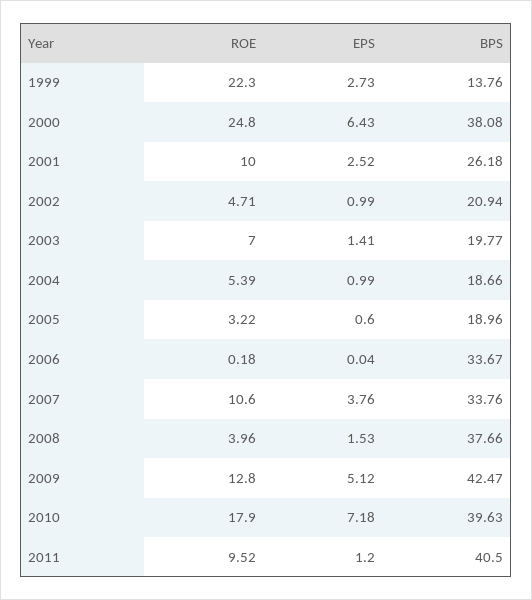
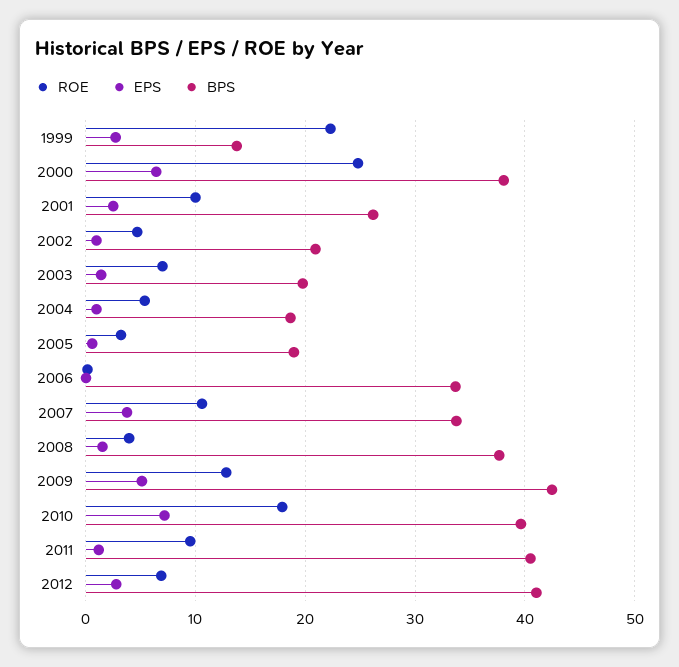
ROE, 2012: none -> 7
EPS, 2012: none -> 3
BPS, 2012: none -> 41

